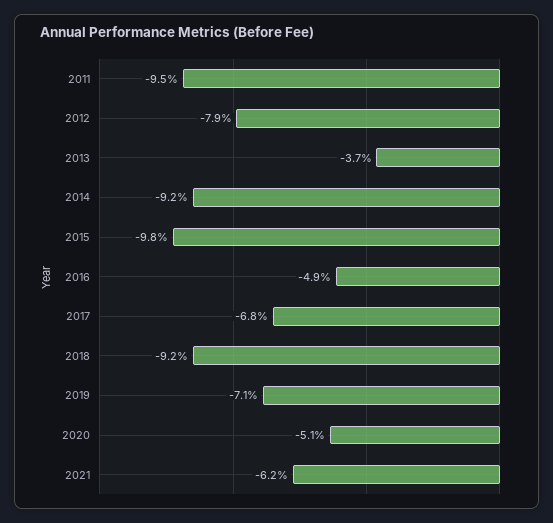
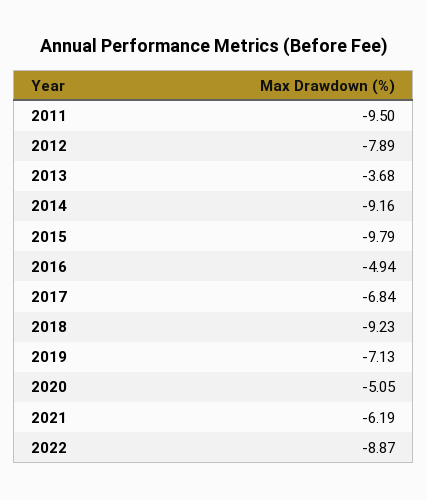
2022: none -> -8.87

